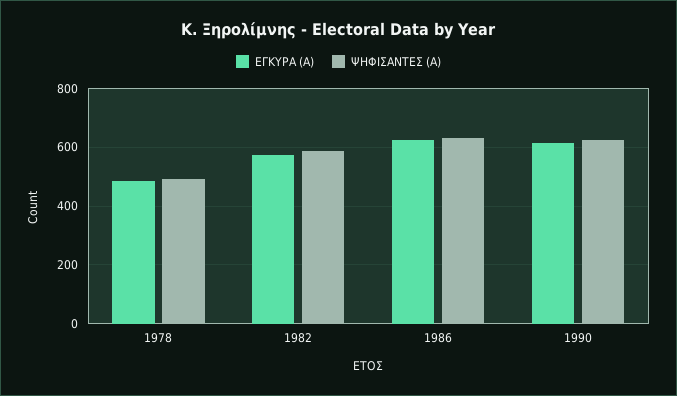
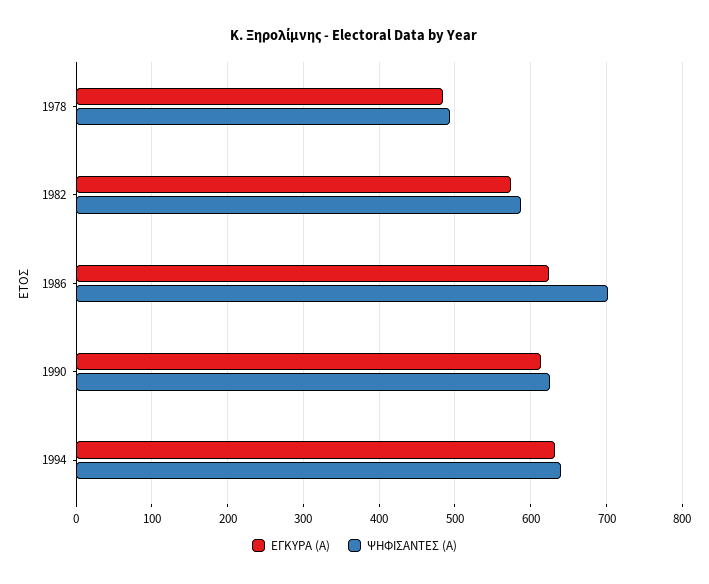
ΨΗΦΙΣΑΝΤΕΣ (Α), 1986: 625 -> 700
ΕΓΚΥΡΑ (Α), 1994: none -> 630
ΨΗΦΙΣΑΝΤΕΣ (Α), 1994: none -> 640

